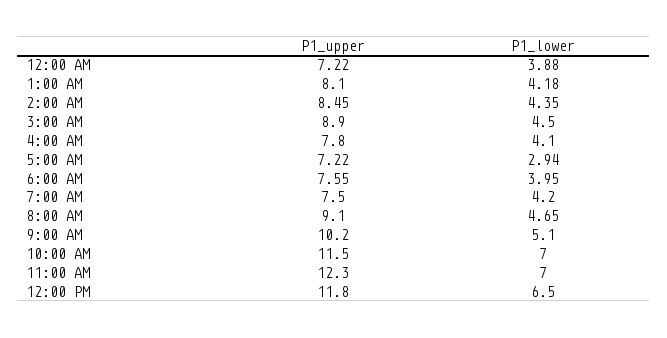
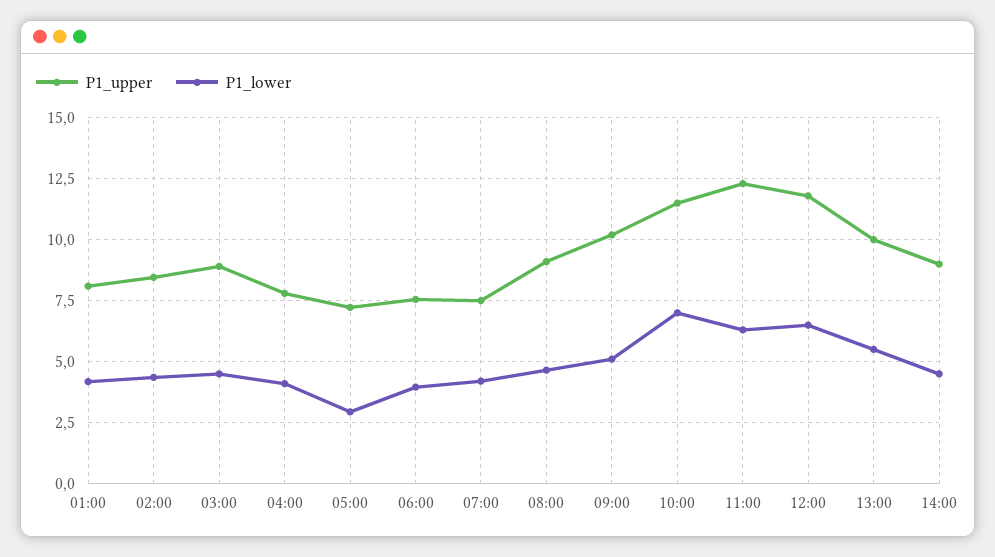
P1_upper, 12:00 AM: 7.22 -> none
P1_lower, 12:00 AM: 3.88 -> none
P1_lower, 11:00 AM: 7 -> 6.25
P1_upper, 13:00: none -> 10
P1_lower, 13:00: none -> 5.5
P1_upper, 14:00: none -> 9
P1_lower, 14:00: none -> 4.5

